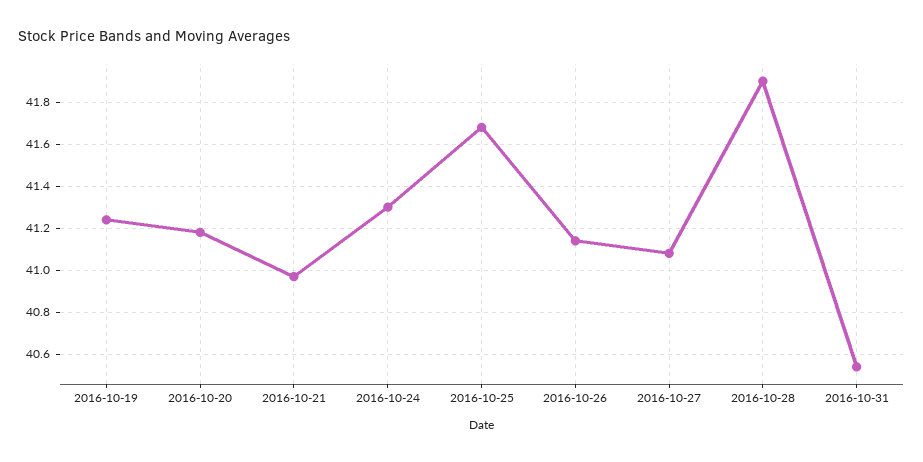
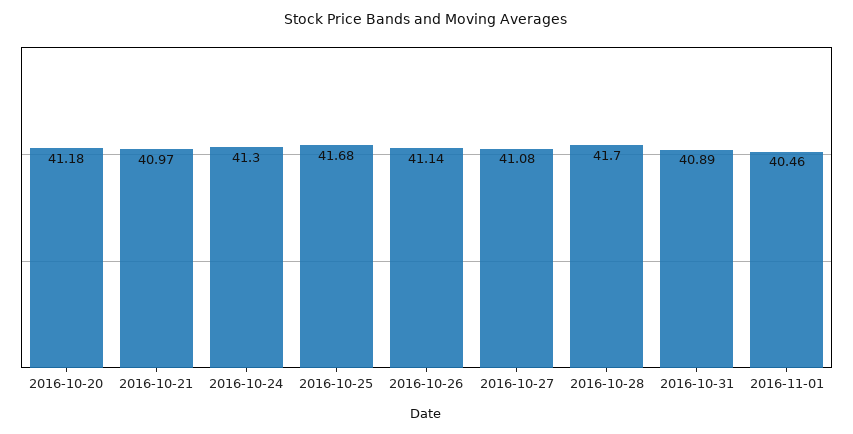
2016-10-19: 41.25 -> none
2016-10-28: 41.9 -> 41.7
2016-10-31: 40.55 -> 40.89
2016-11-01: none -> 40.46

